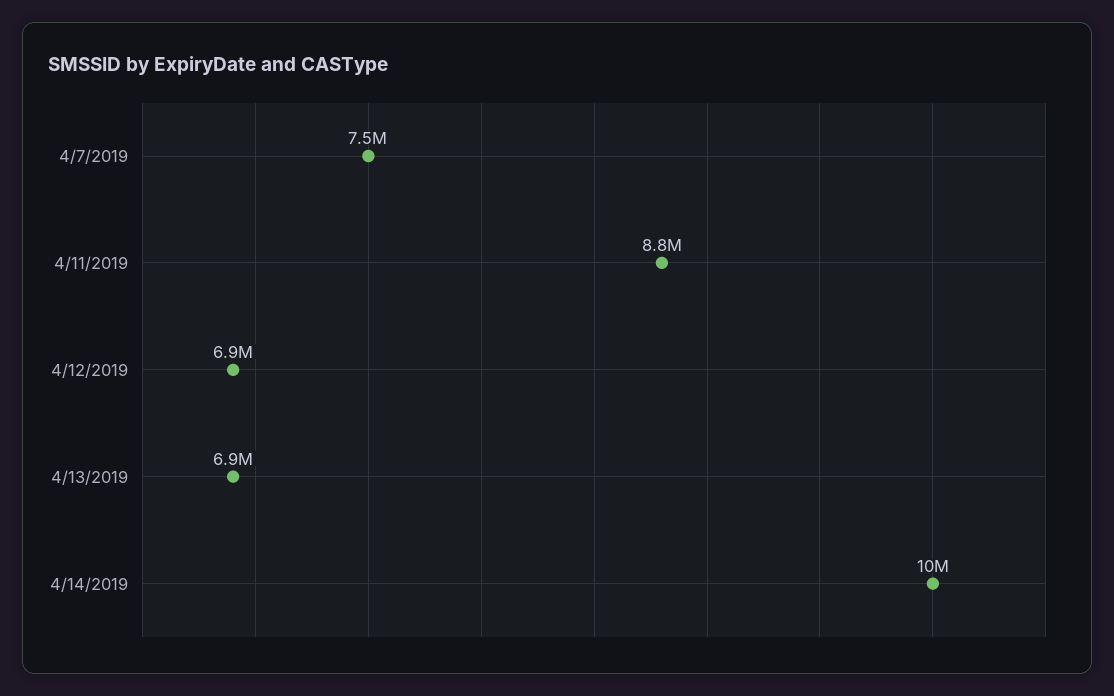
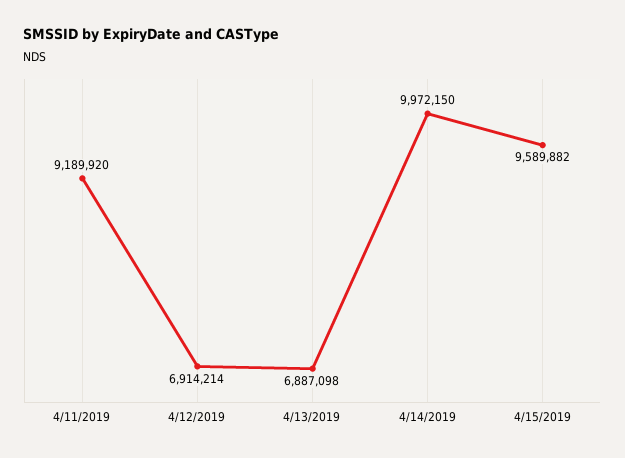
4/7/2019: 7500000 -> none
4/11/2019: 8800000 -> 9189920
4/15/2019: none -> 9589882

